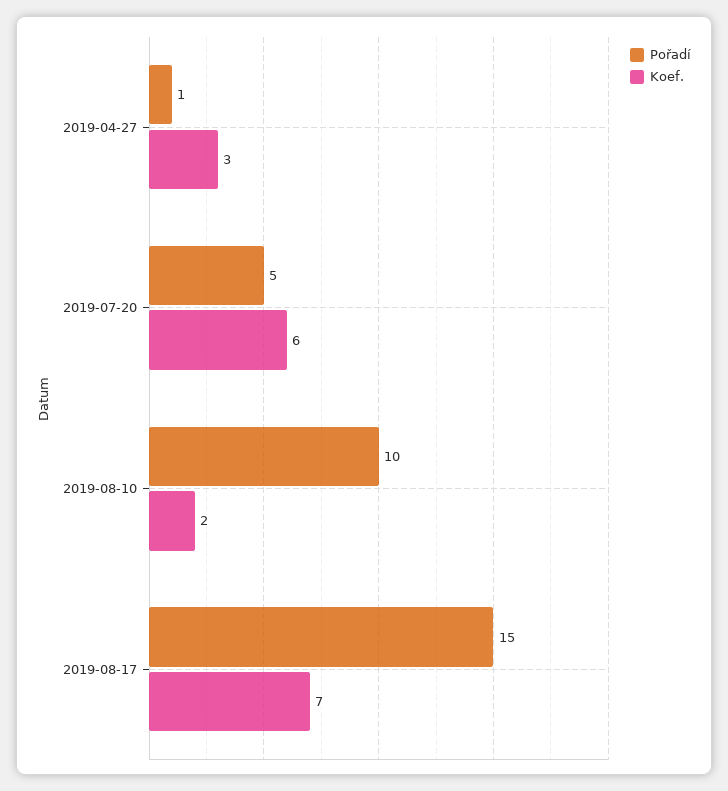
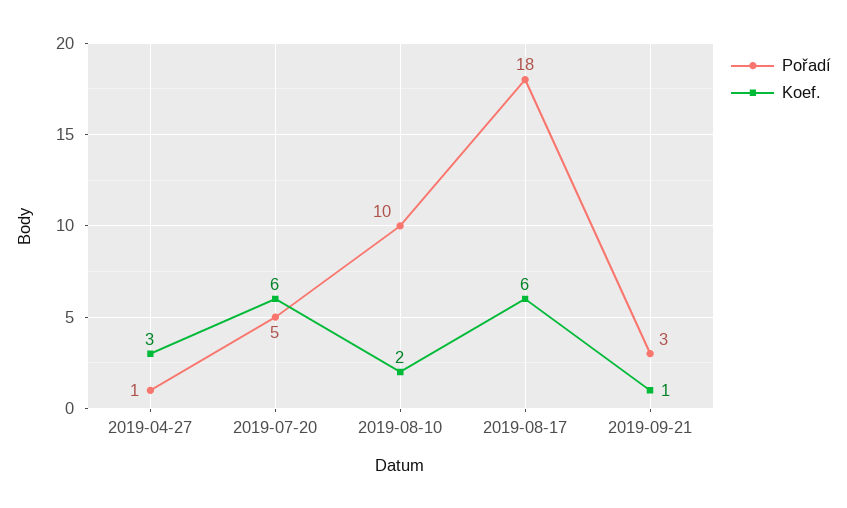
Pořadí, 2019-08-17: 15 -> 18
Koef., 2019-08-17: 7 -> 6
Pořadí, 2019-09-21: none -> 3
Koef., 2019-09-21: none -> 1

